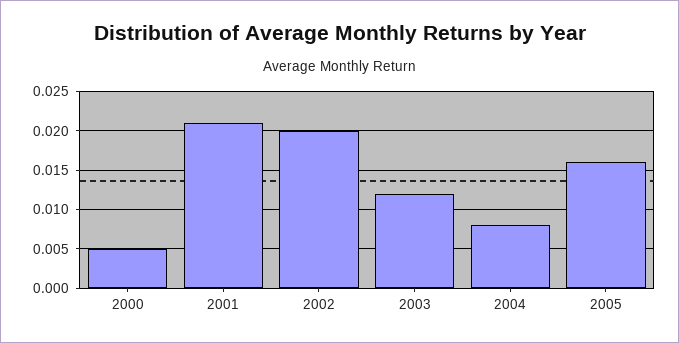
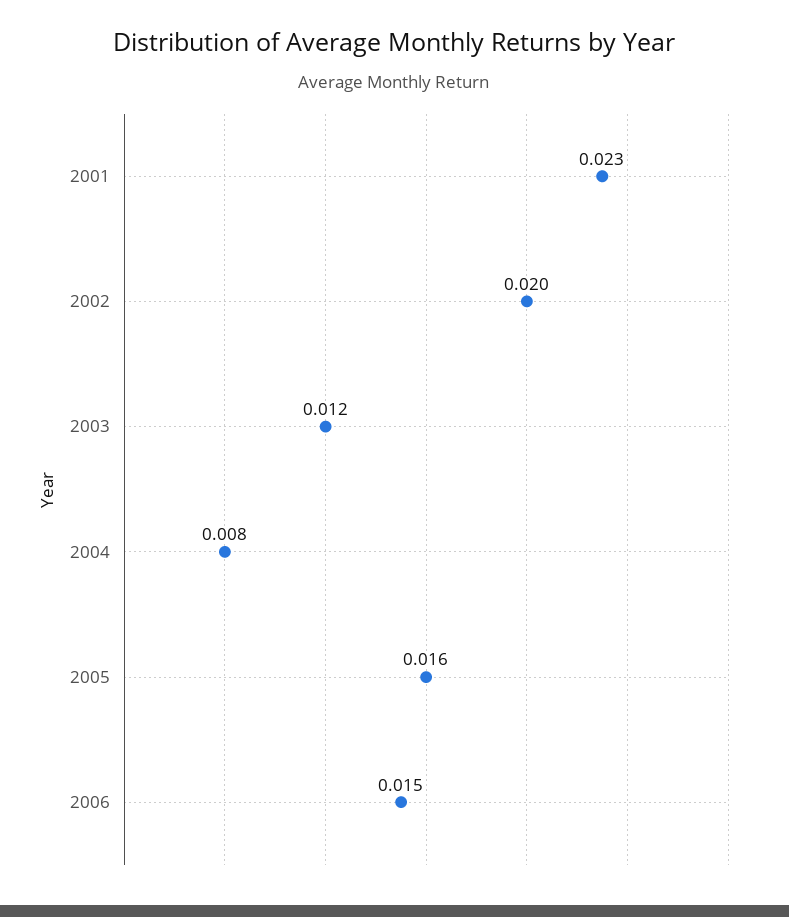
2000: 0.005 -> none
2001: 0.021 -> 0.023
2006: none -> 0.015

